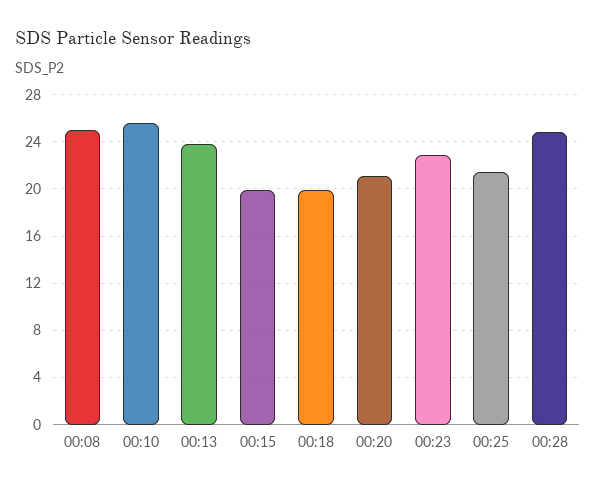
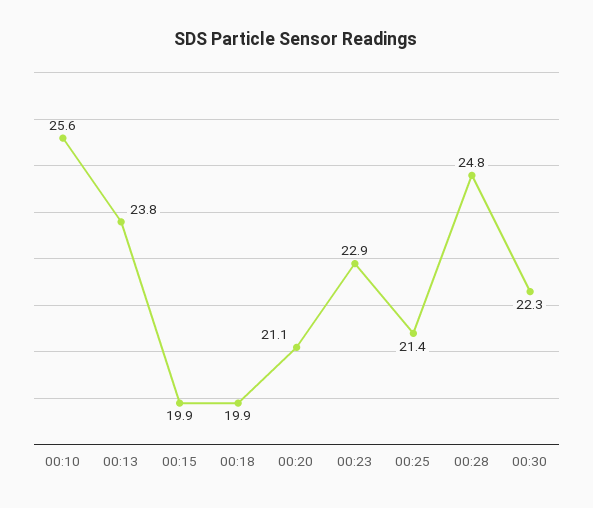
00:08: 25 -> none
00:30: none -> 22.3

